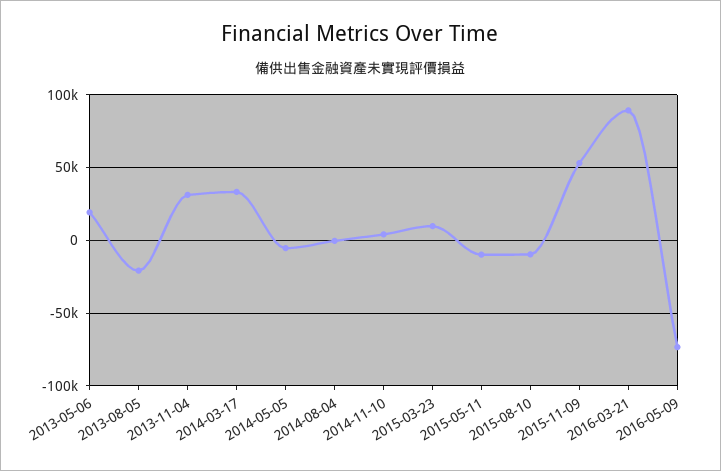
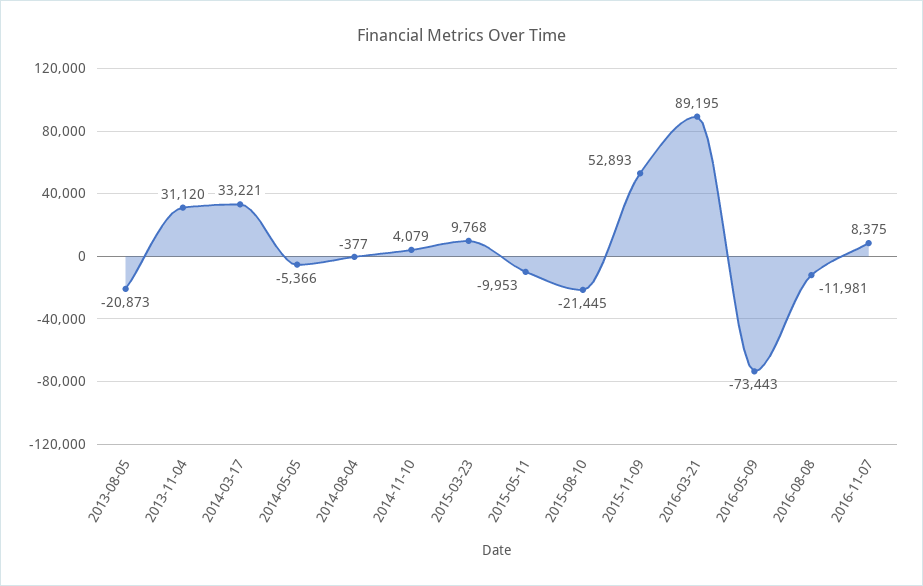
2013-05-06: 20000 -> none
2015-08-10: -10000 -> -21445
2016-08-08: none -> -11981
2016-11-07: none -> 8375

